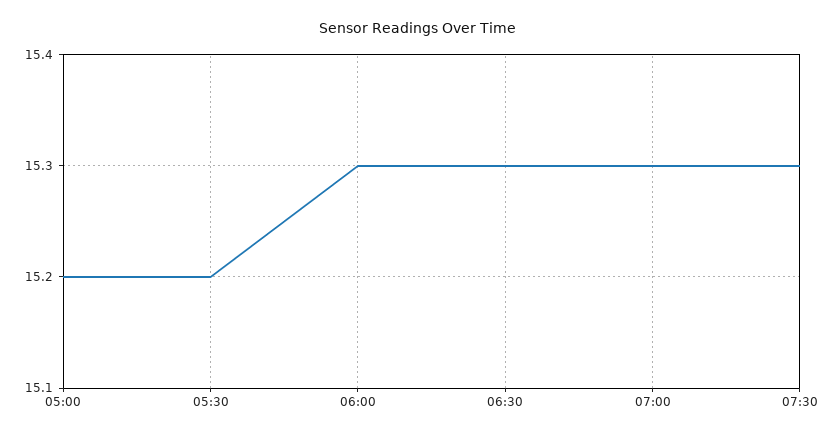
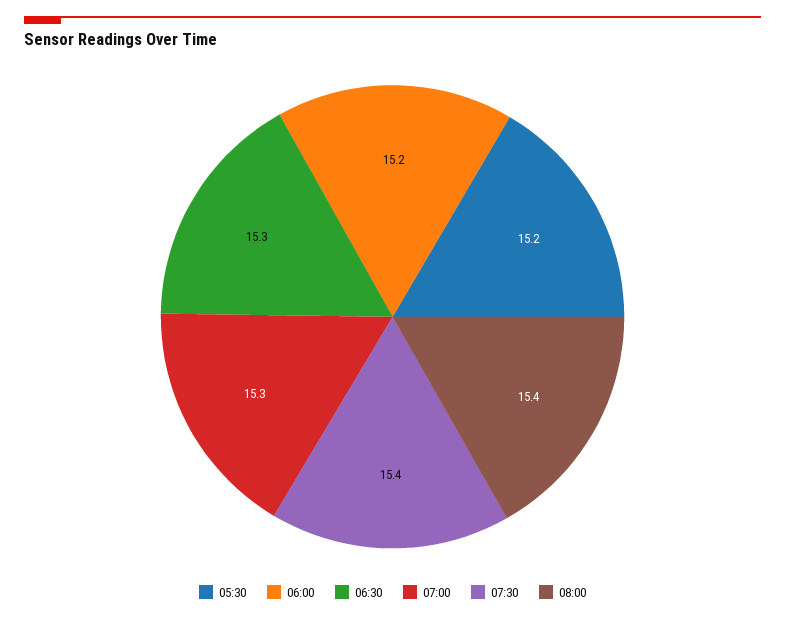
05:00: 15.2 -> none
06:00: 15.3 -> 15.2
07:30: 15.3 -> 15.4
08:00: none -> 15.4

